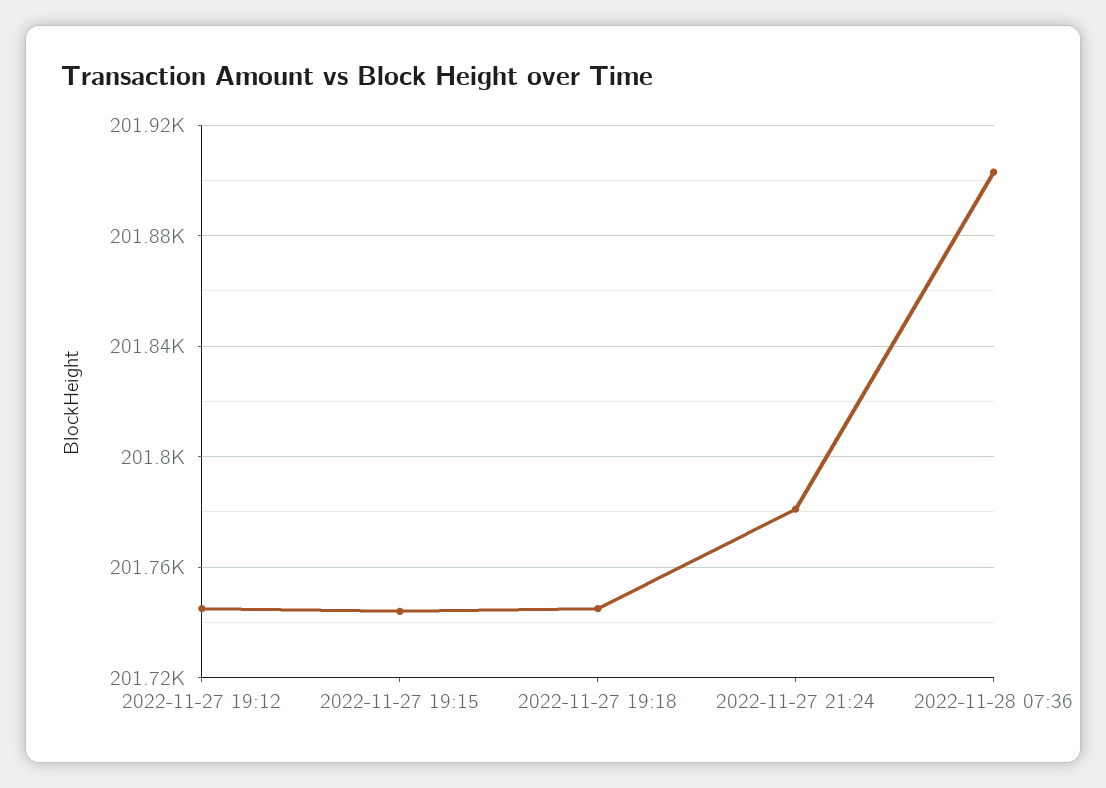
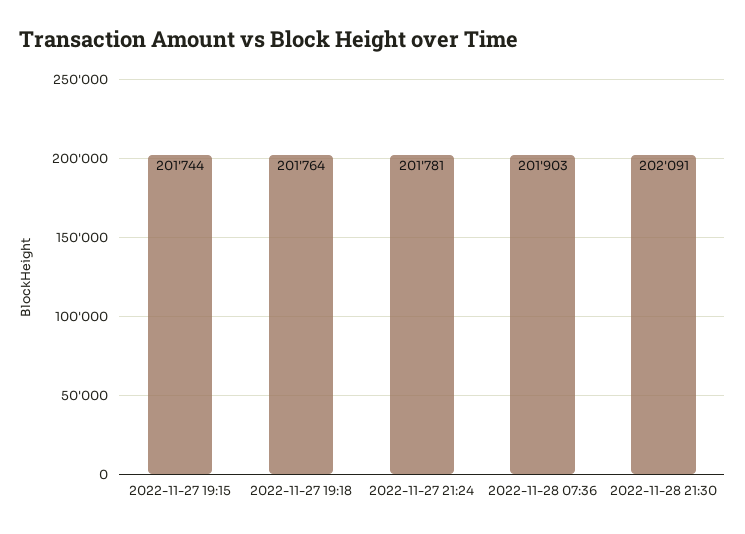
2022-11-27 19:12: 201745 -> none
2022-11-27 19:18: 201745 -> 201764
2022-11-28 21:30: none -> 202091

